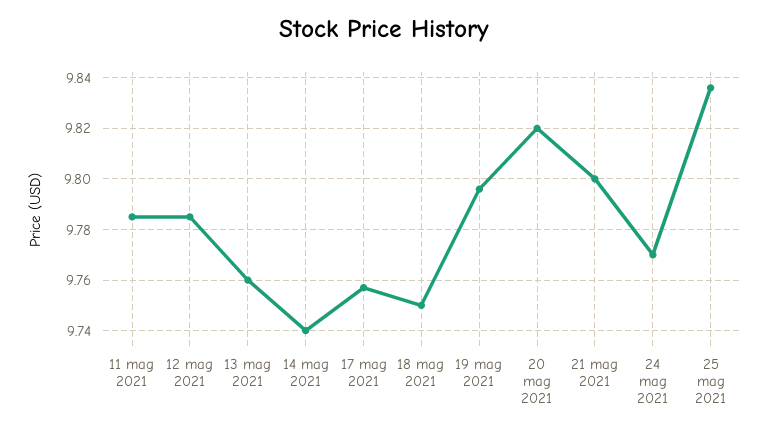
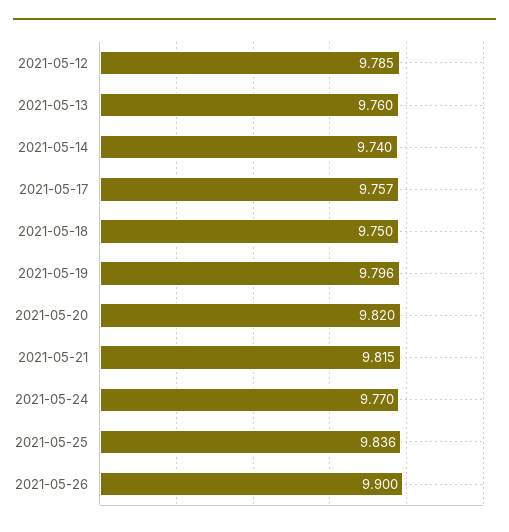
11 mag 2021: 9.785 -> none
21 mag 2021: 9.8 -> 9.815
2021-05-26: none -> 9.9

